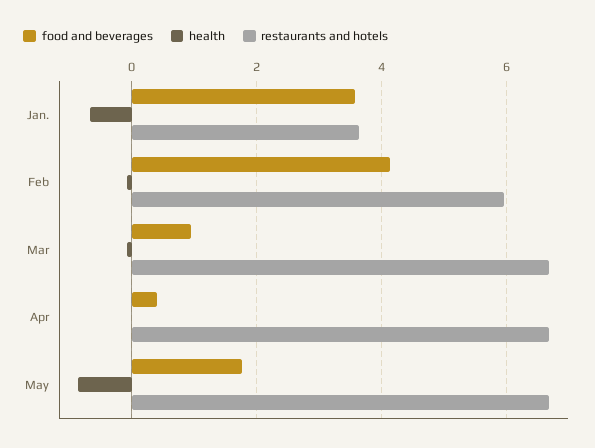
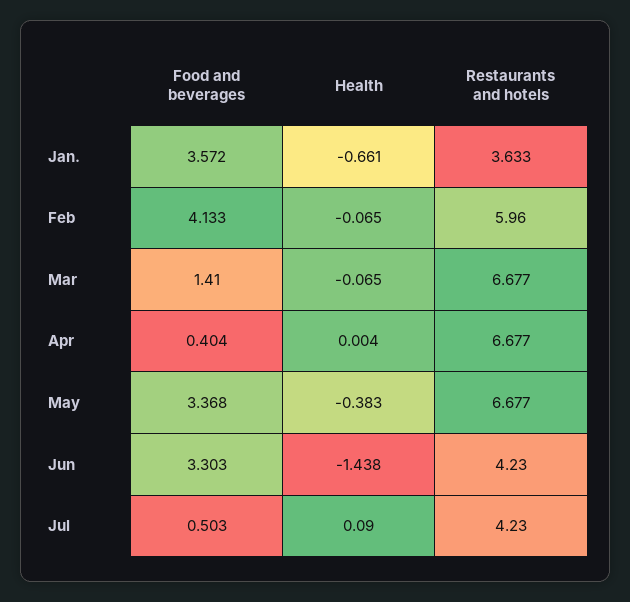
food and beverages, Mar: 1 -> 1.41
food and beverages, May: 1.8 -> 3.368
health, May: -0.8 -> -0.383
food and beverages, Jun: none -> 3.303
health, Jun: none -> -1.438
restaurants and hotels, Jun: none -> 4.23
food and beverages, Jul: none -> 0.503
health, Jul: none -> 0.09
restaurants and hotels, Jul: none -> 4.23

